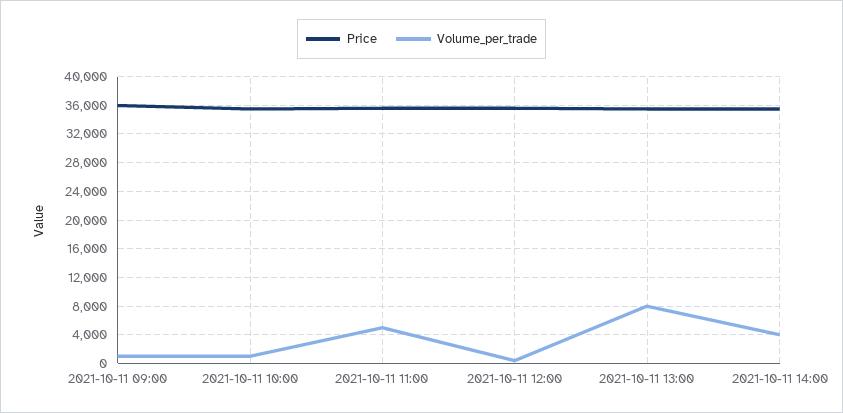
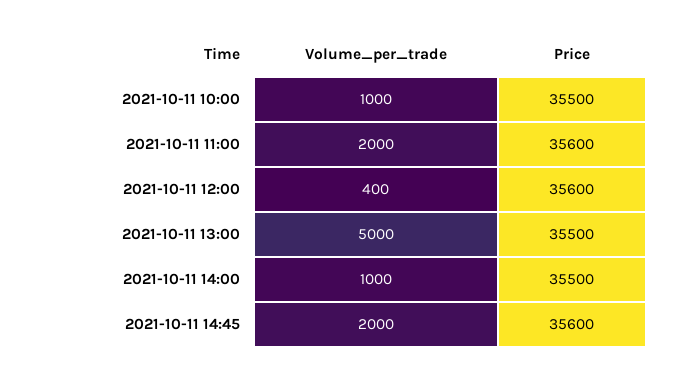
Price, 2021-10-11 09:00: 36000 -> none
Volume_per_trade, 2021-10-11 09:00: 1000 -> none
Volume_per_trade, 2021-10-11 11:00: 5000 -> 2000
Volume_per_trade, 2021-10-11 13:00: 8000 -> 5000
Volume_per_trade, 2021-10-11 14:00: 4000 -> 1000
Volume_per_trade, 2021-10-11 14:45: none -> 2000
Price, 2021-10-11 14:45: none -> 35600

